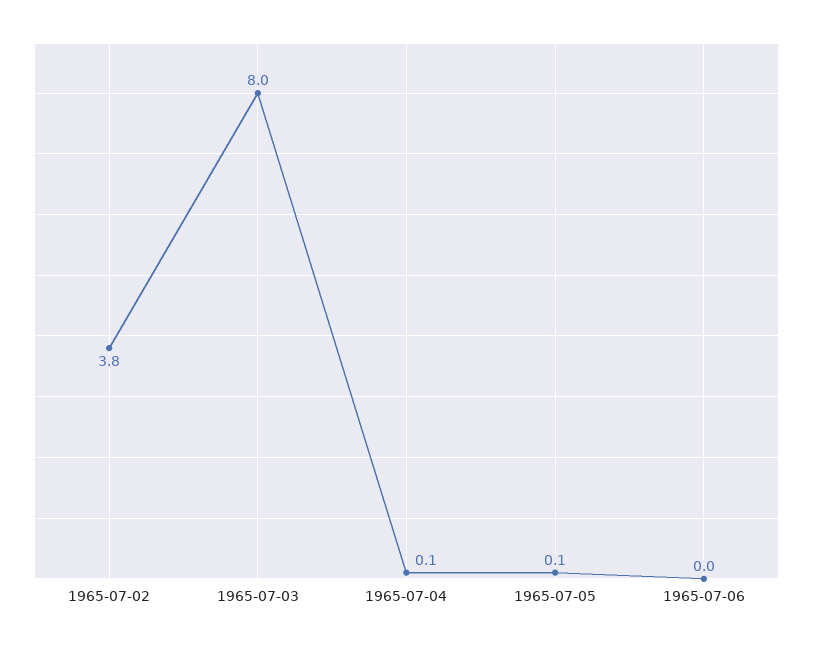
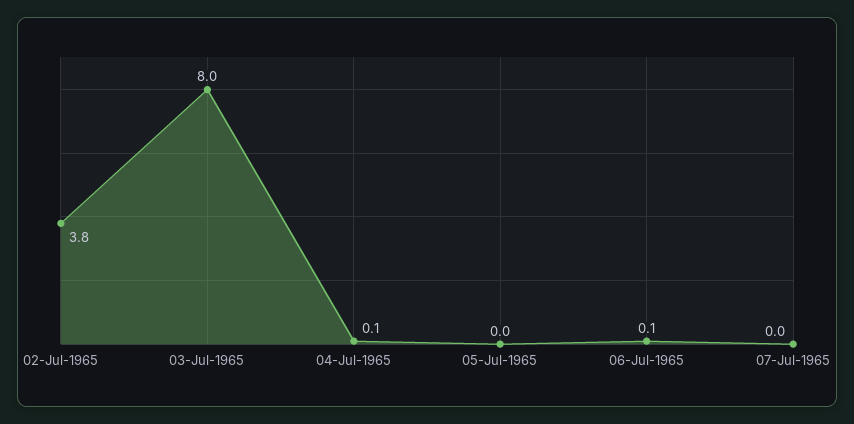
1965-07-05: 0.1 -> 0
1965-07-06: 0 -> 0.1
07-Jul-1965: none -> 0

